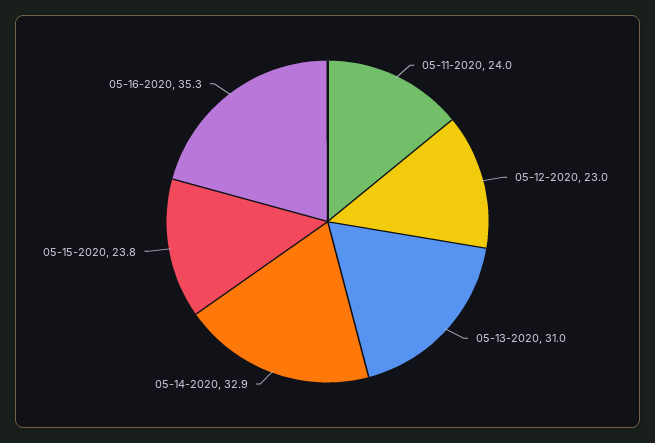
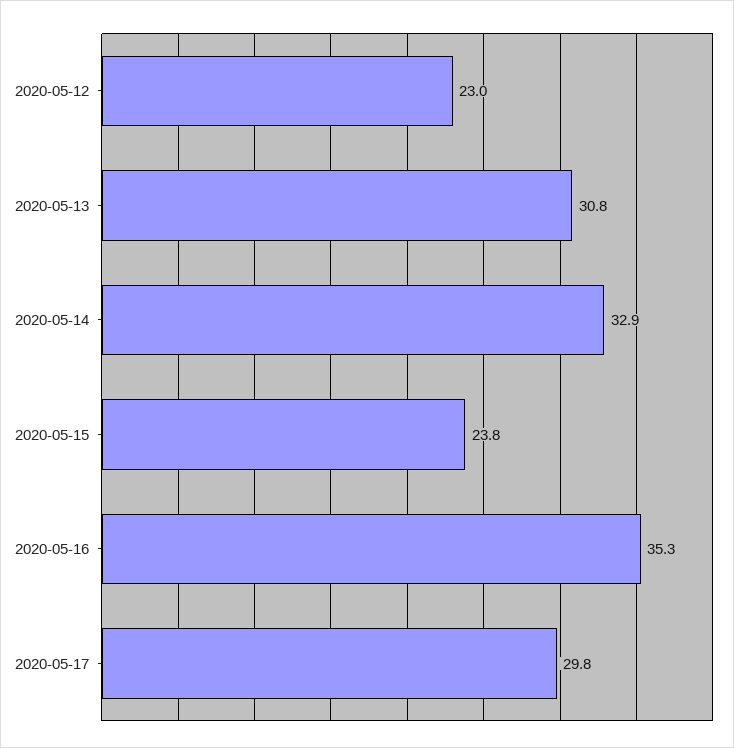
05-11-2020: 24 -> none
05-13-2020: 31 -> 30.8
2020-05-17: none -> 29.8

